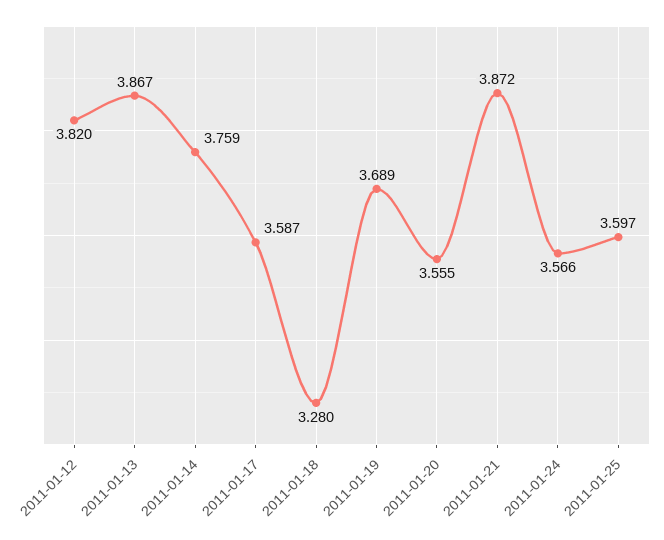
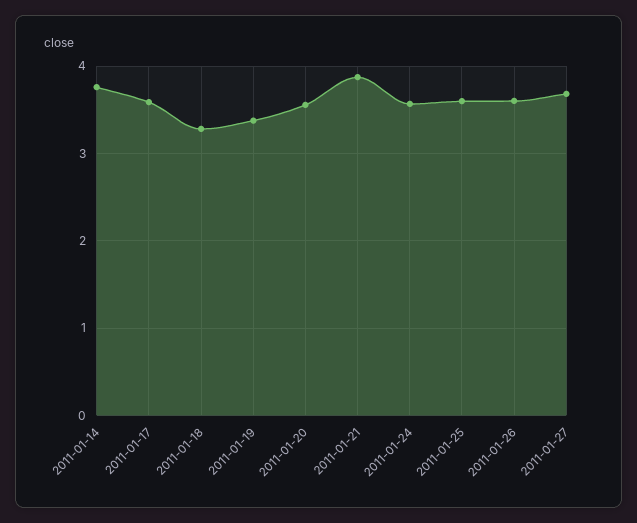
2011-01-12: 3.82 -> none
2011-01-13: 3.867 -> none
2011-01-19: 3.689 -> 3.4
2011-01-26: none -> 3.6
2011-01-27: none -> 3.7

